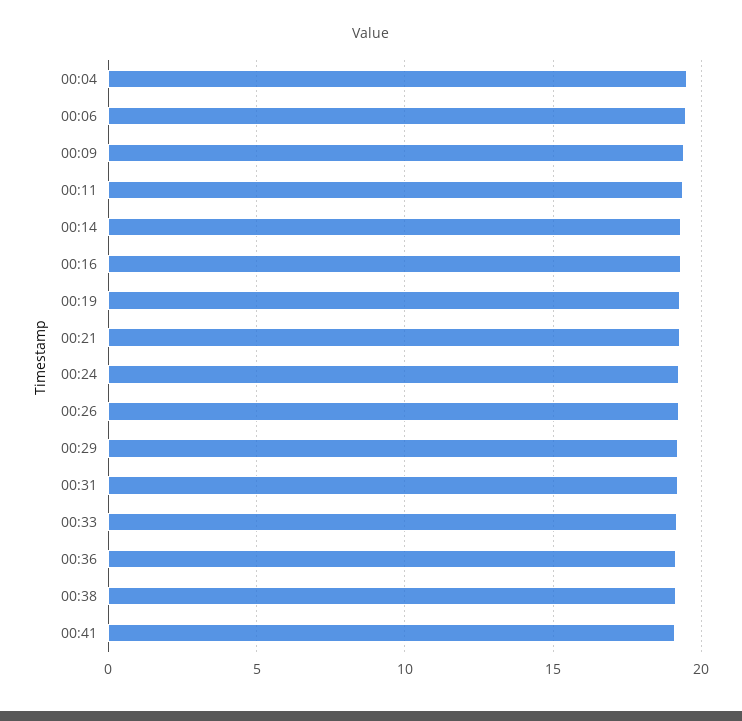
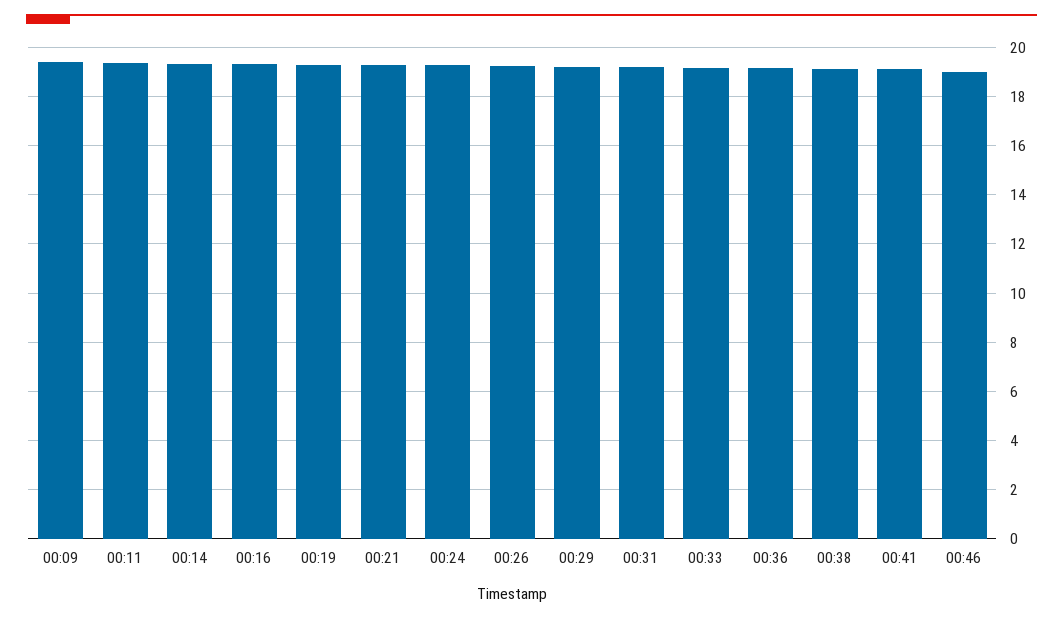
00:04: 19.5 -> none
00:06: 19.5 -> none
00:46: none -> 19

